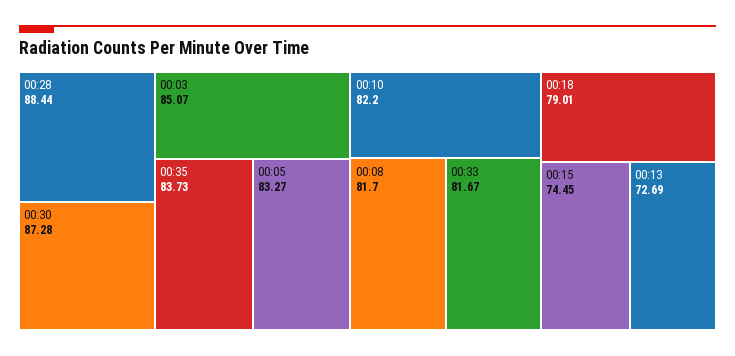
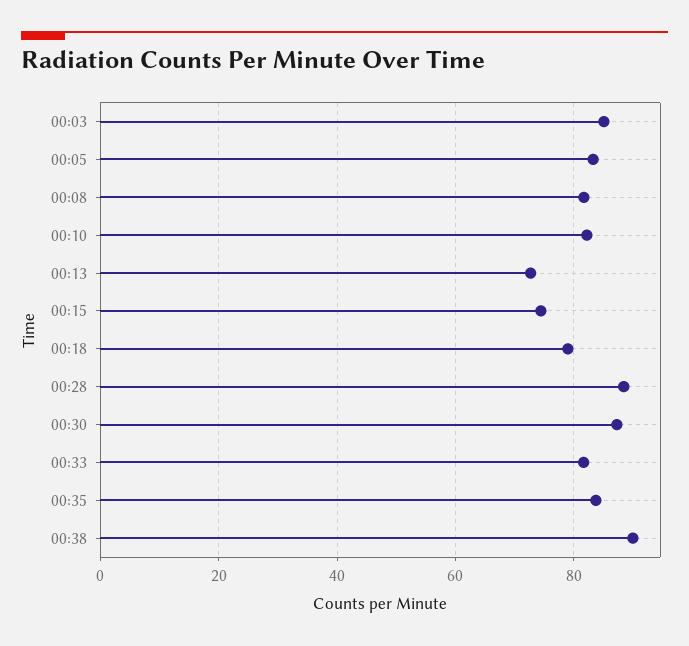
00:38: none -> 90

